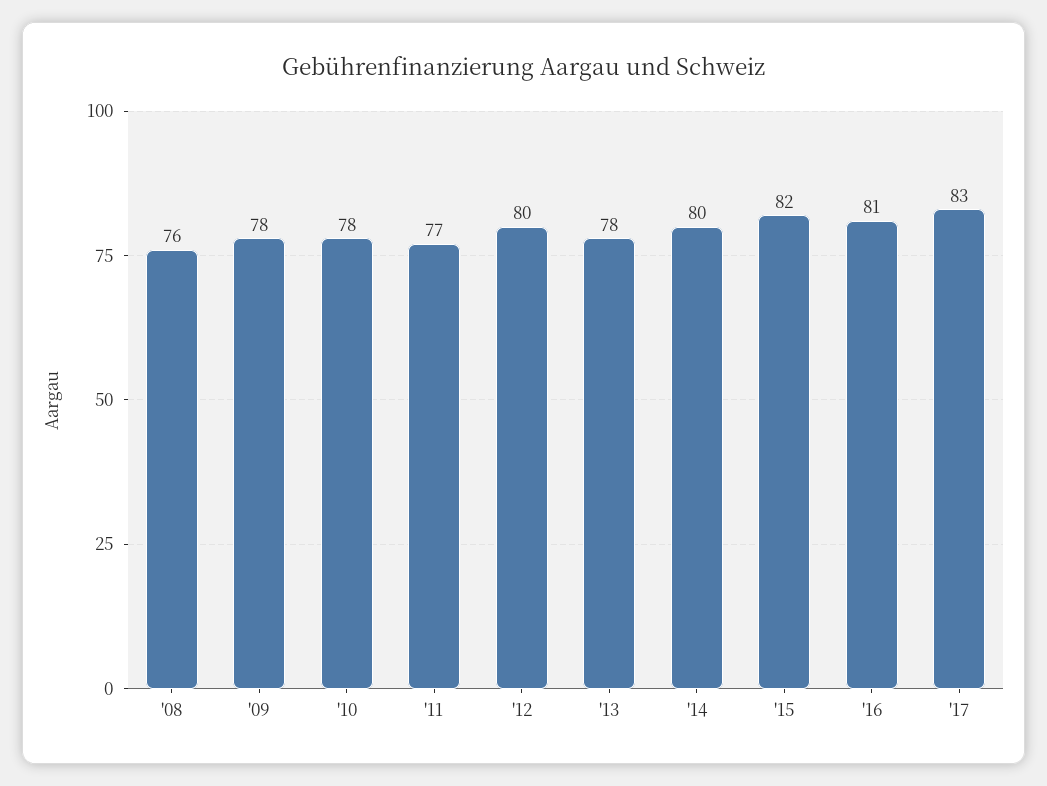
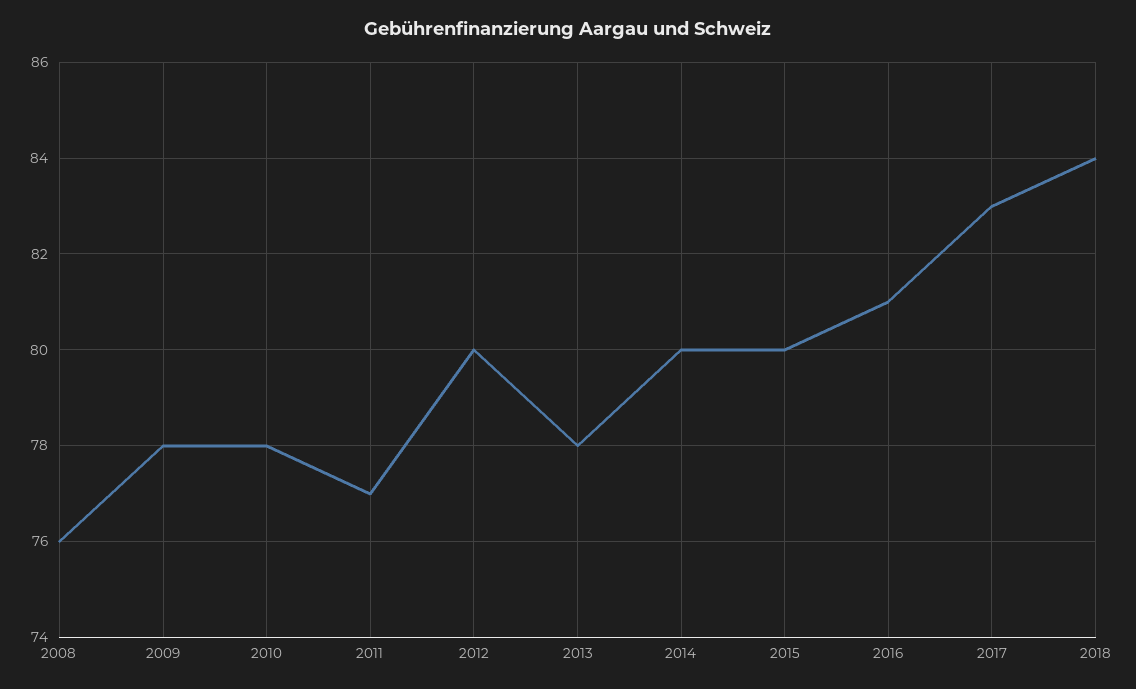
'15: 82 -> 80
2018: none -> 84

